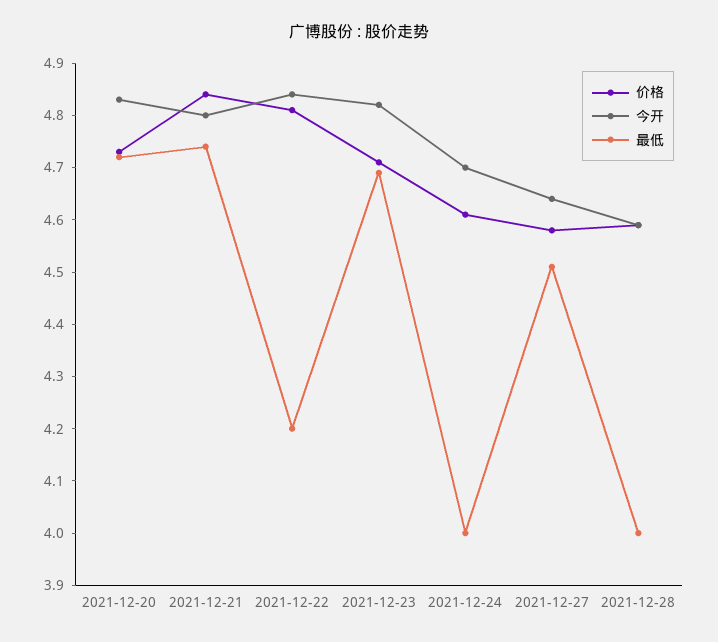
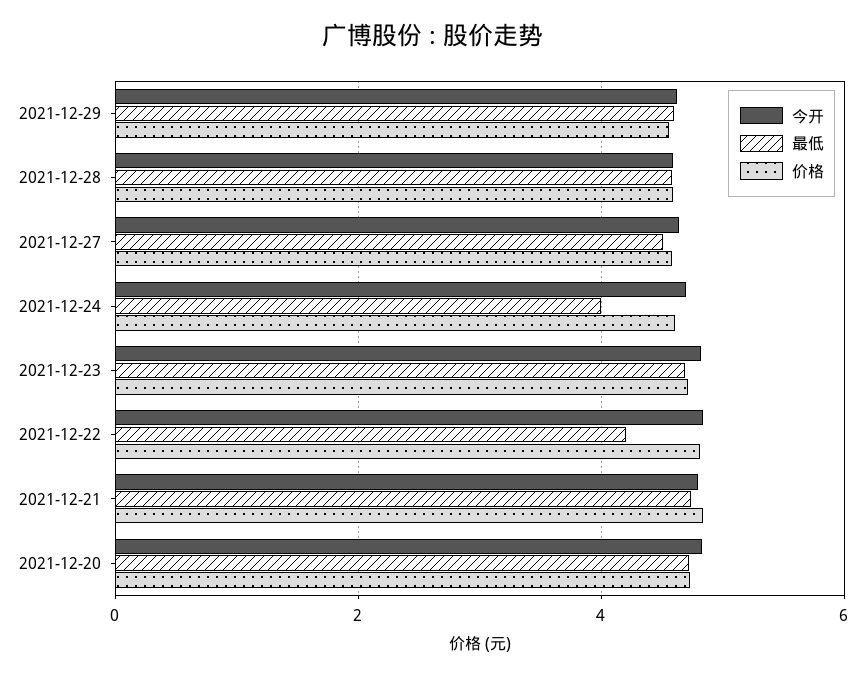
最低, 2021-12-28: 4 -> 4.6
今开, 2021-12-29: none -> 4.6
最低, 2021-12-29: none -> 4.6
价格, 2021-12-29: none -> 4.6

